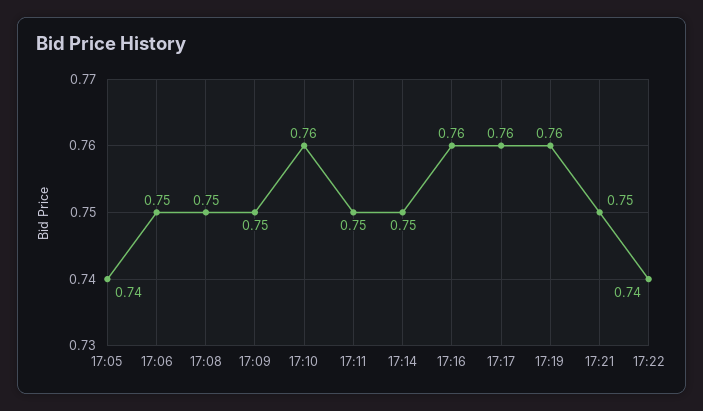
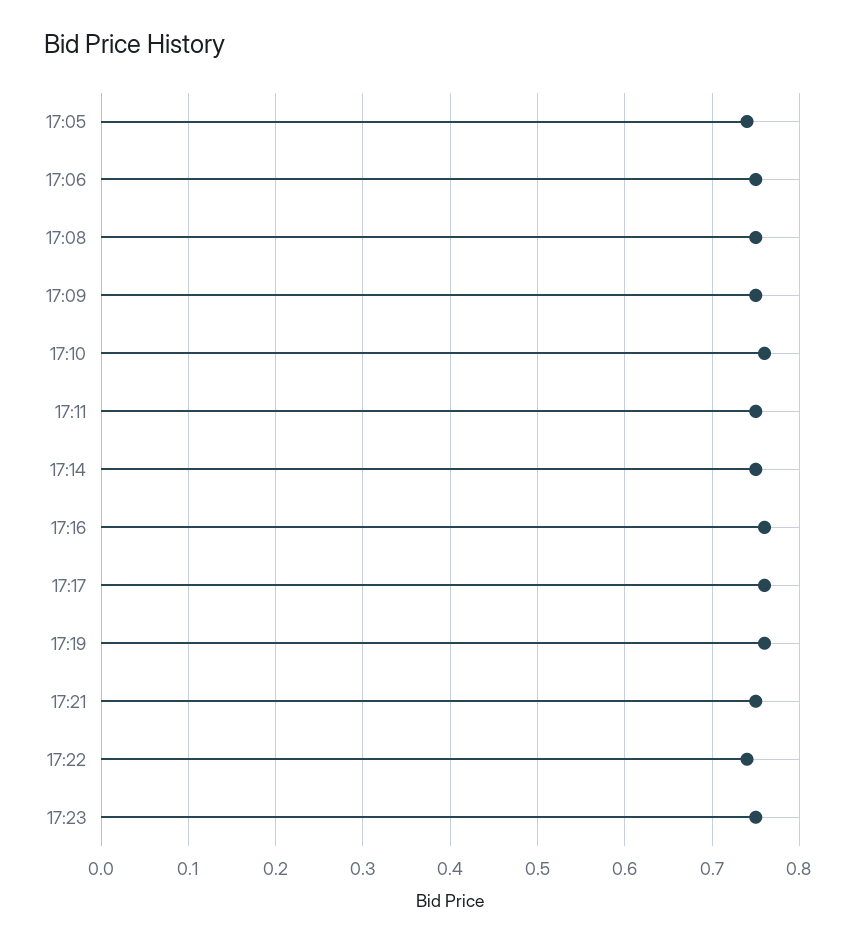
17:23: none -> 0.75

